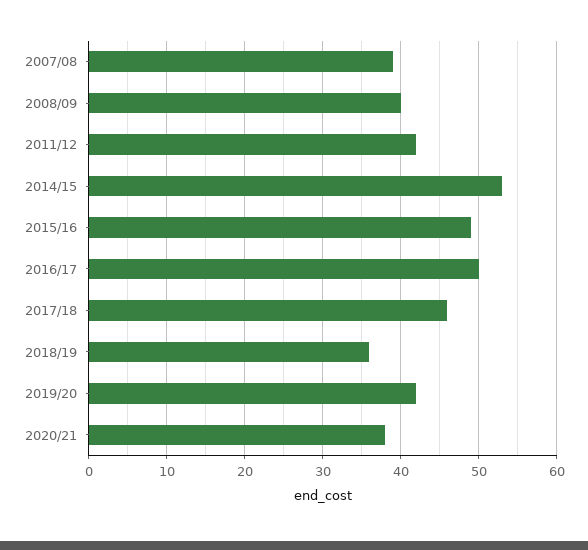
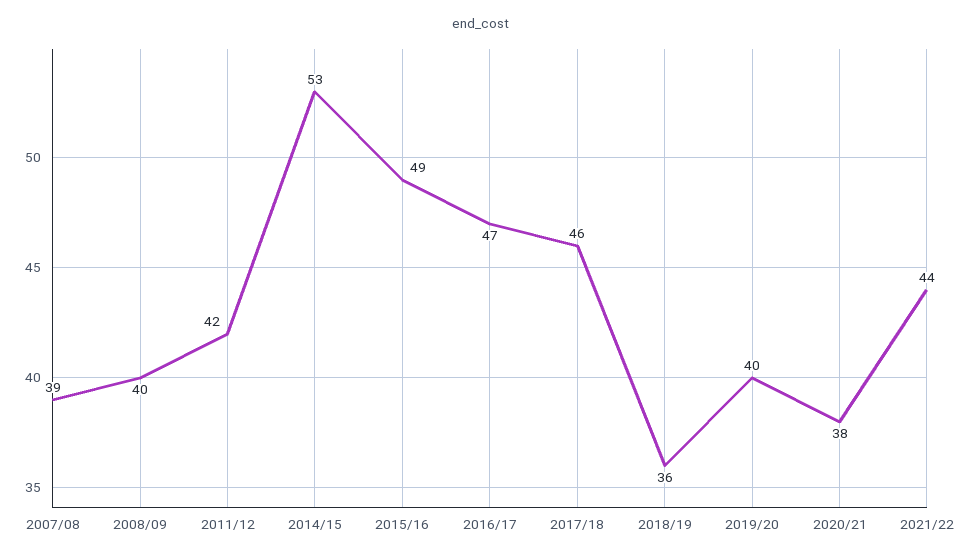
2016/17: 50 -> 47
2019/20: 42 -> 40
2021/22: none -> 44

